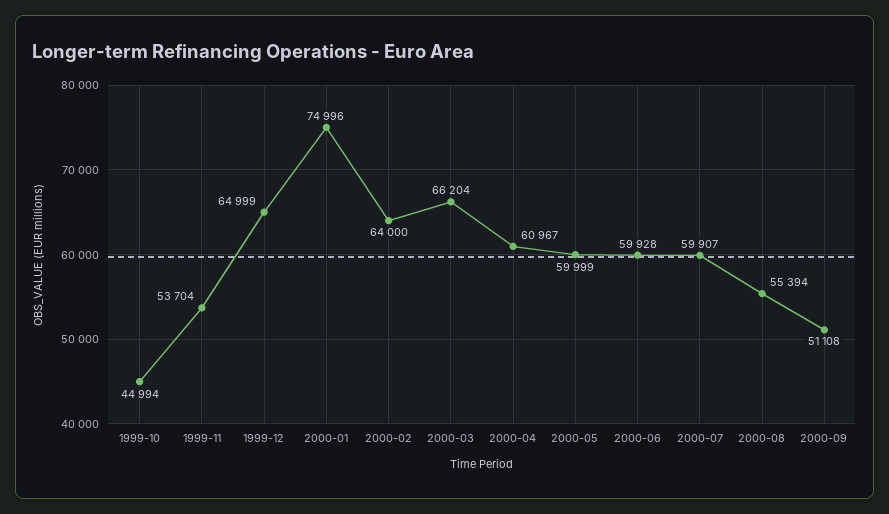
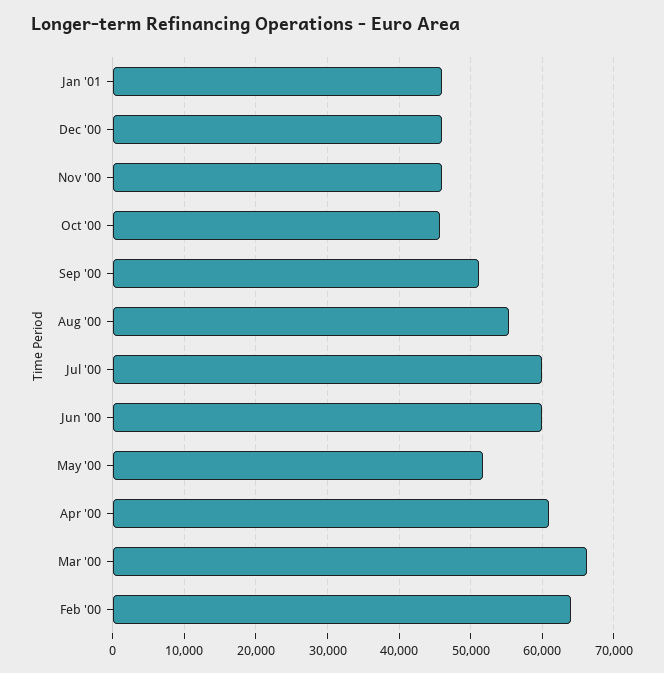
1999-10: 44994 -> none
1999-11: 53704 -> none
1999-12: 64999 -> none
2000-01: 74996 -> none
2000-05: 59999 -> 52000
Jan '01: none -> 46000
Dec '00: none -> 46000
Nov '00: none -> 46000
Oct '00: none -> 46000

